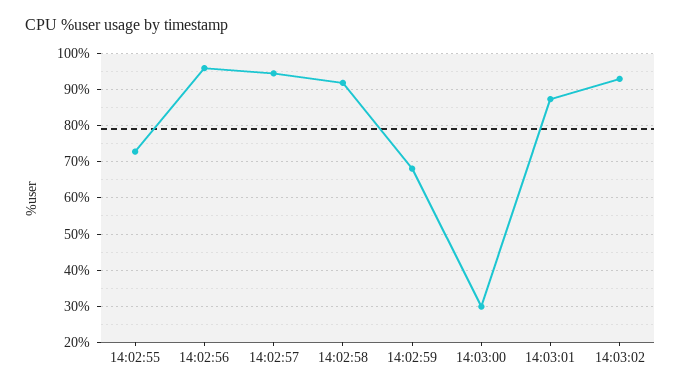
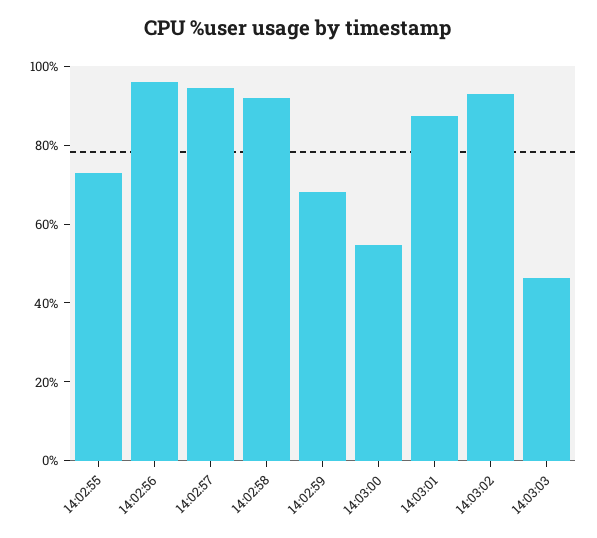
14:03:00: 30 -> 55
14:03:03: none -> 45

